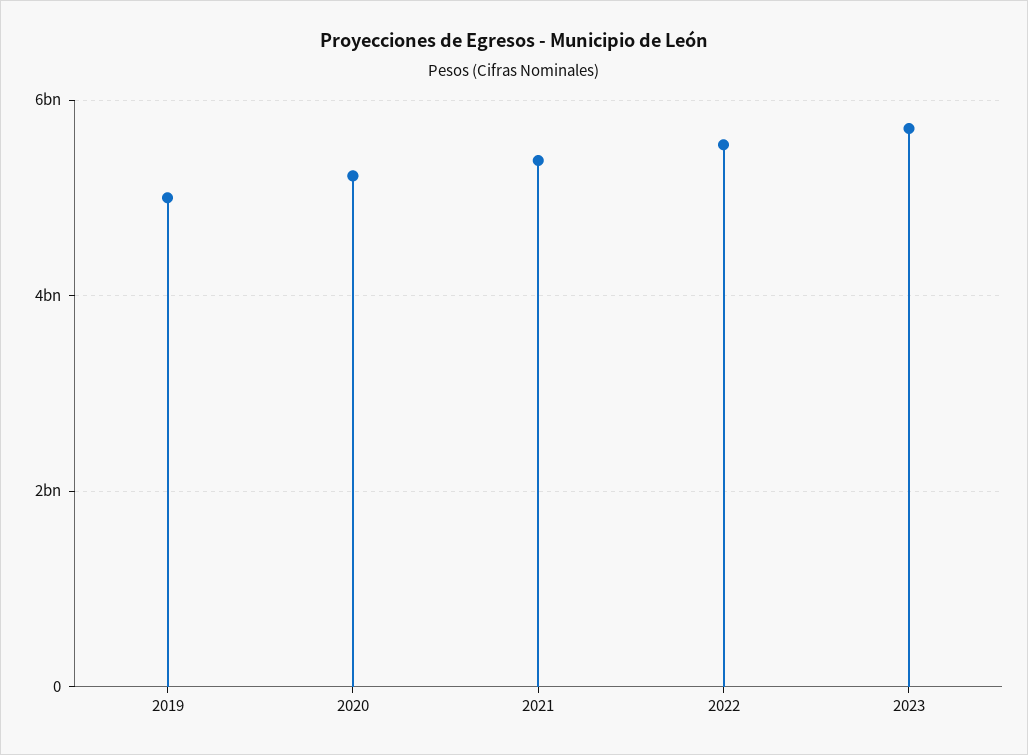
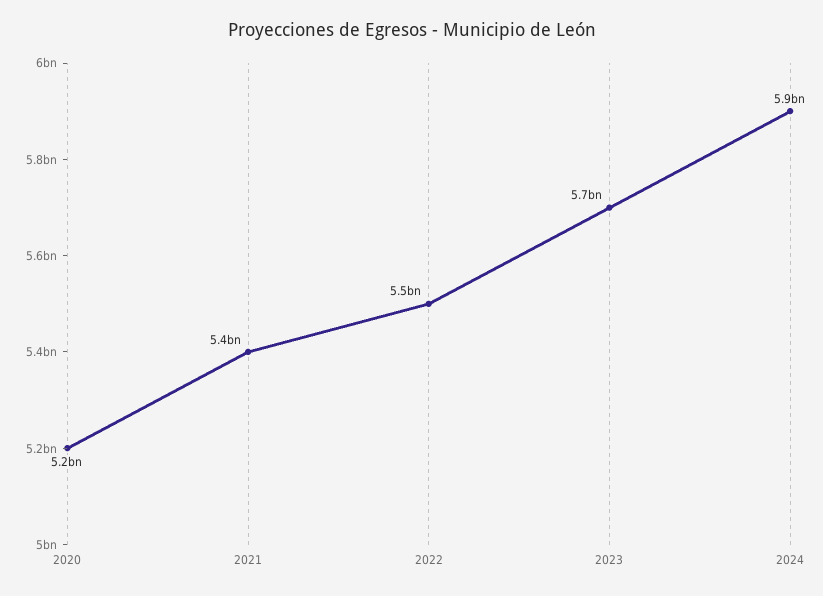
2019: 5000000000 -> none
2024: none -> 5900000000

